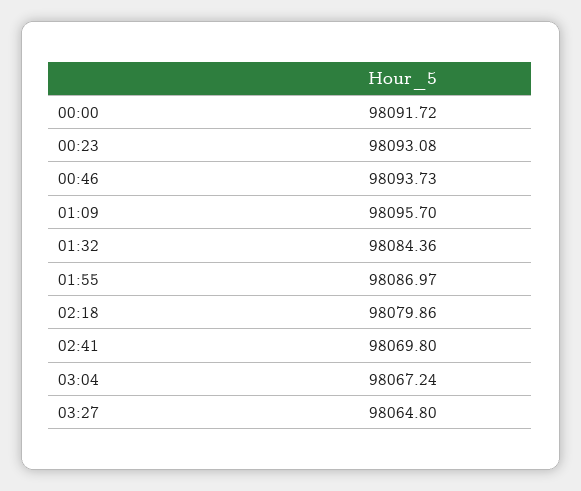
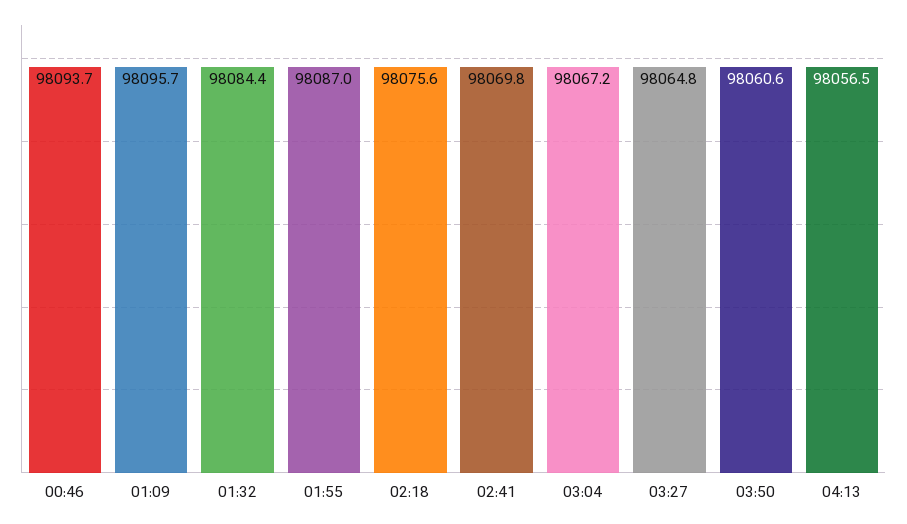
00:00: 98091.72 -> none
00:23: 98093.08 -> none
02:18: 98079.86 -> 98075.6
03:50: none -> 98060.6
04:13: none -> 98056.5

